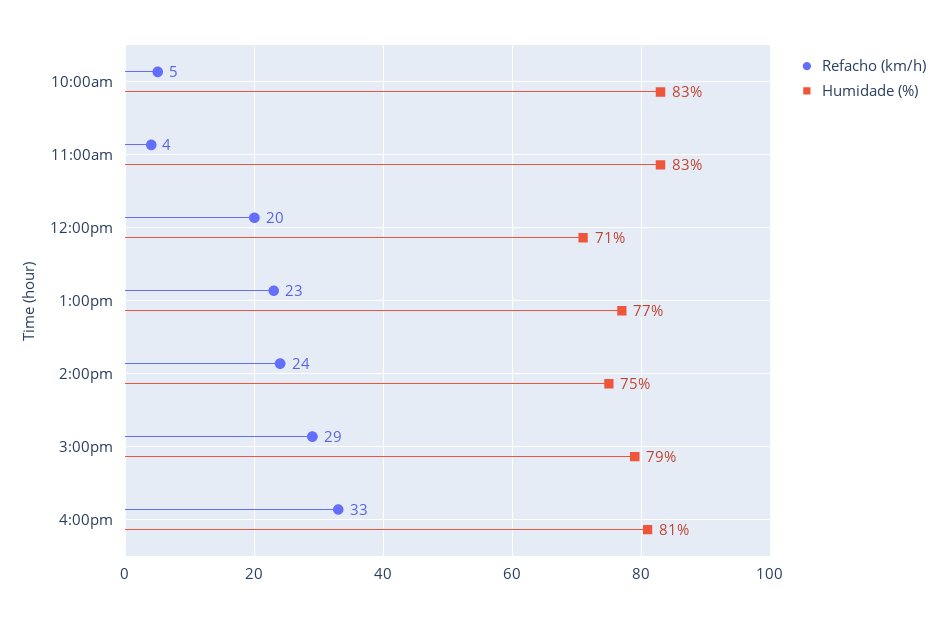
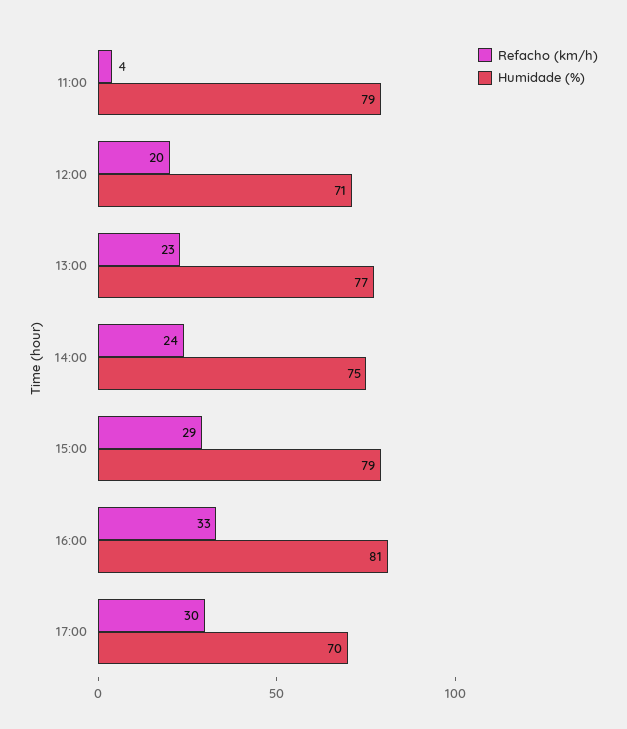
Refacho (km/h), 10:00am: 5 -> none
Humidade (%), 10:00am: 83 -> none
Humidade (%), 11:00am: 83 -> 79
Refacho (km/h), 17:00: none -> 30
Humidade (%), 17:00: none -> 70

